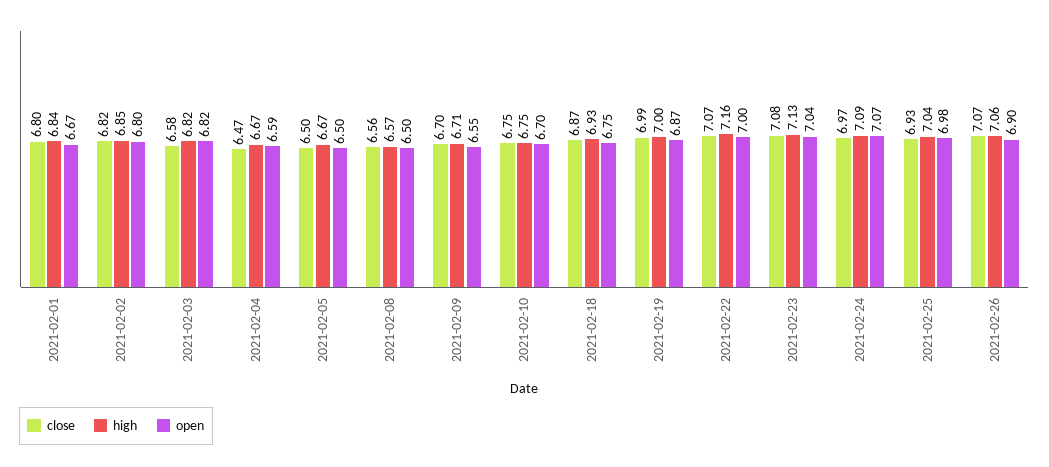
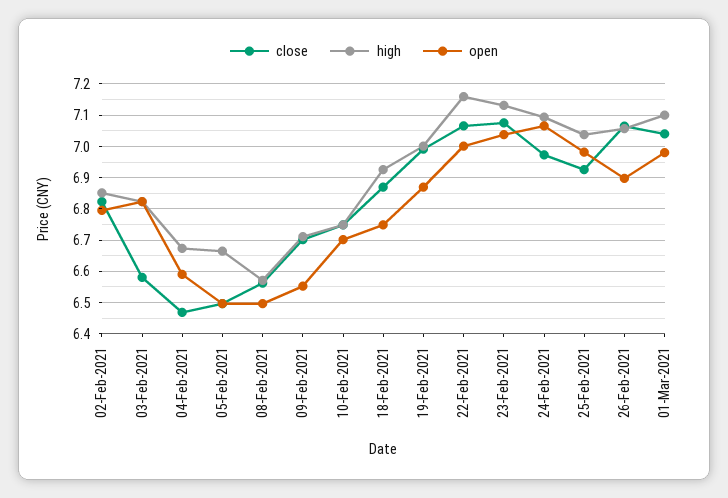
close, 2021-02-01: 6.8 -> none
high, 2021-02-01: 6.84 -> none
open, 2021-02-01: 6.67 -> none
close, 01-Mar-2021: none -> 7.04
high, 01-Mar-2021: none -> 7.1
open, 01-Mar-2021: none -> 6.98

